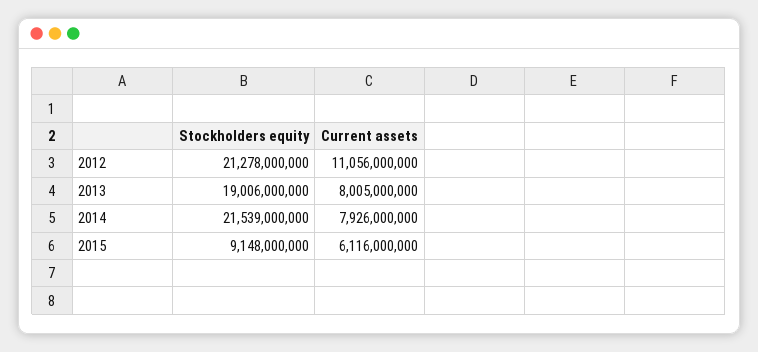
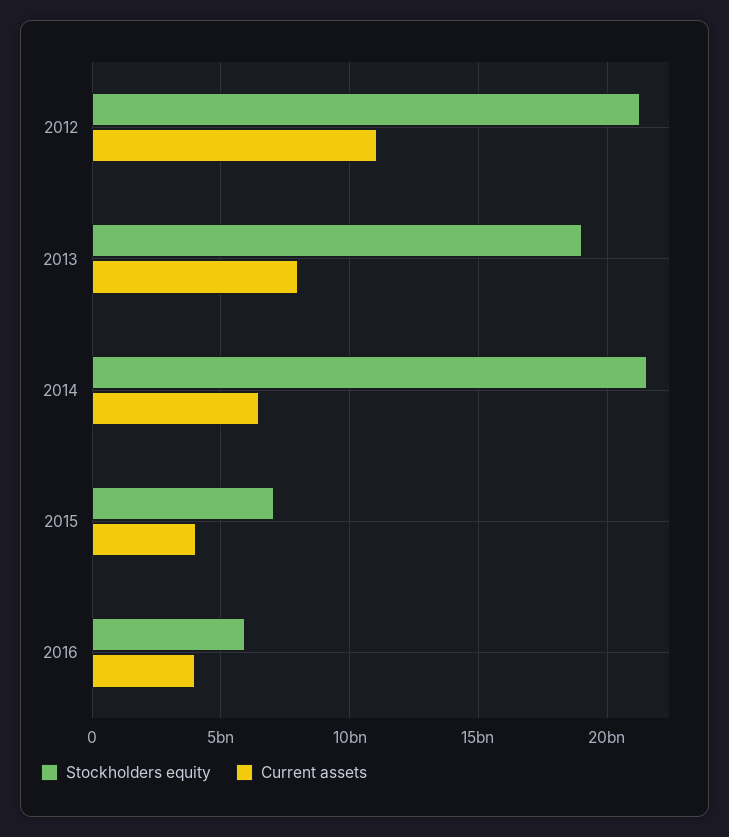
Current assets, 2014: 7926000000 -> 6500000000
Stockholders equity, 2015: 9148000000 -> 7000000000
Current assets, 2015: 6116000000 -> 4000000000
Stockholders equity, 2016: none -> 6000000000
Current assets, 2016: none -> 4000000000

